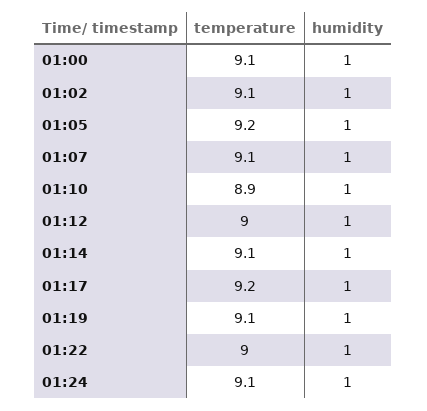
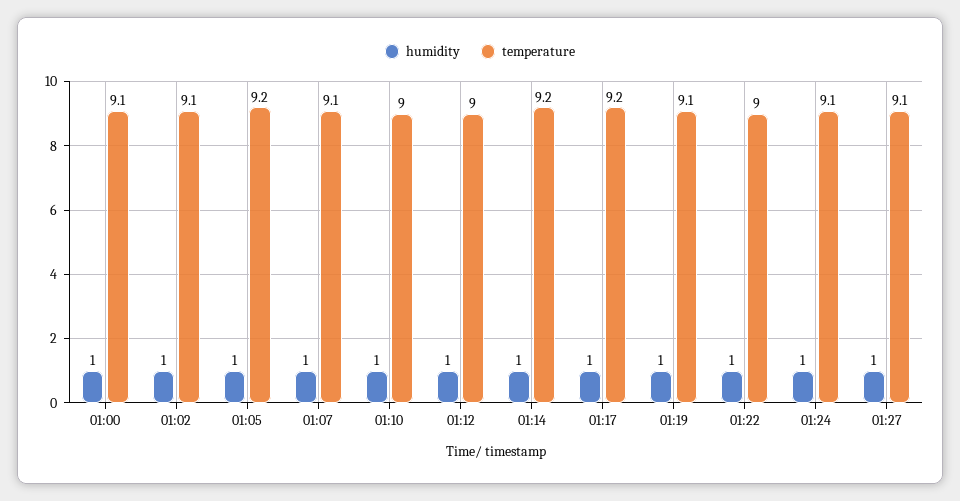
temperature, 01:10: 8.9 -> 9
temperature, 01:14: 9.1 -> 9.2
humidity, 01:27: none -> 1
temperature, 01:27: none -> 9.1

